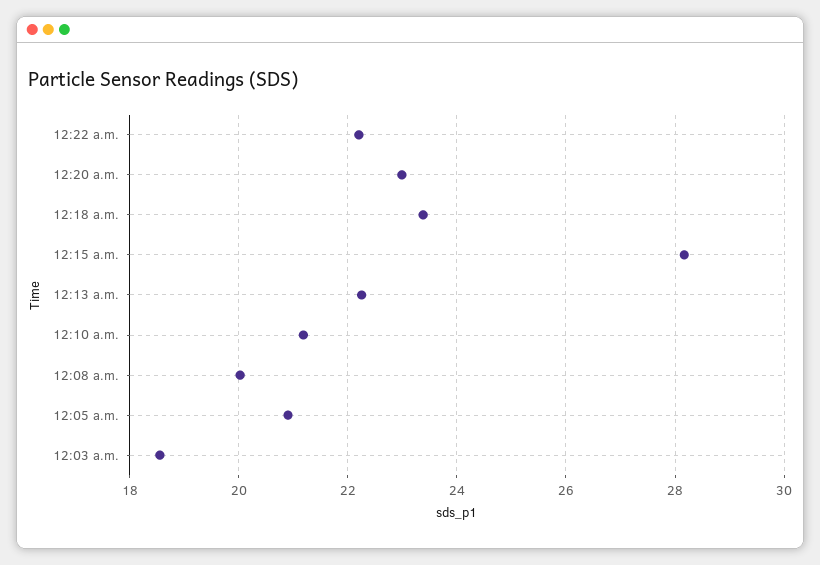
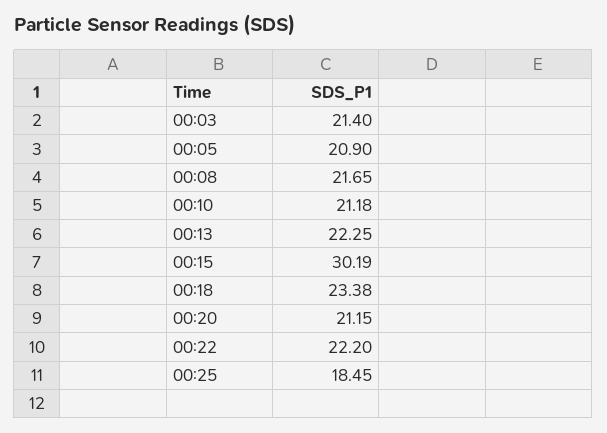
12:20 a.m.: 23 -> 21.15
12:15 a.m.: 28.2 -> 30.19
12:08 a.m.: 20 -> 21.65
12:03 a.m.: 18.6 -> 21.4
00:25: none -> 18.45

